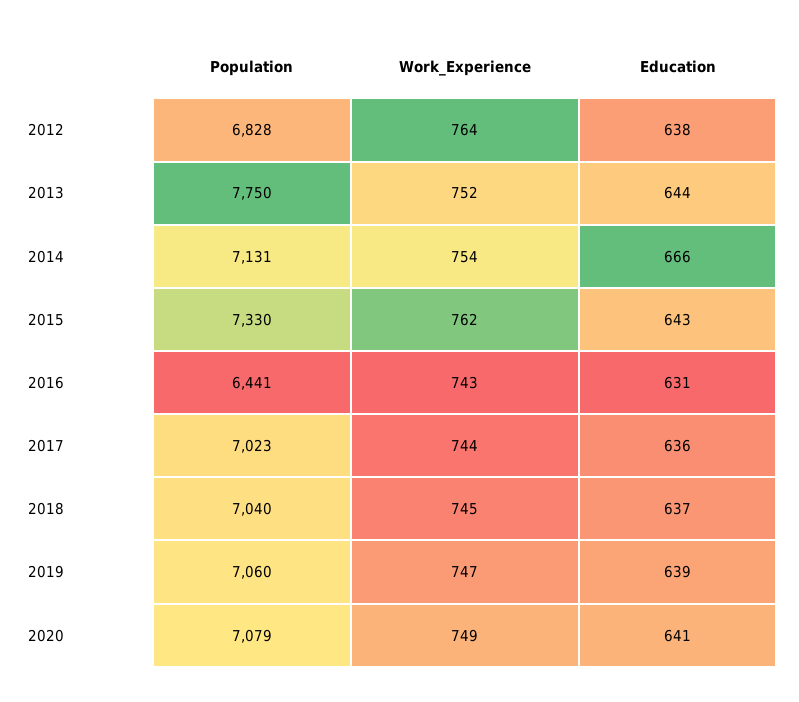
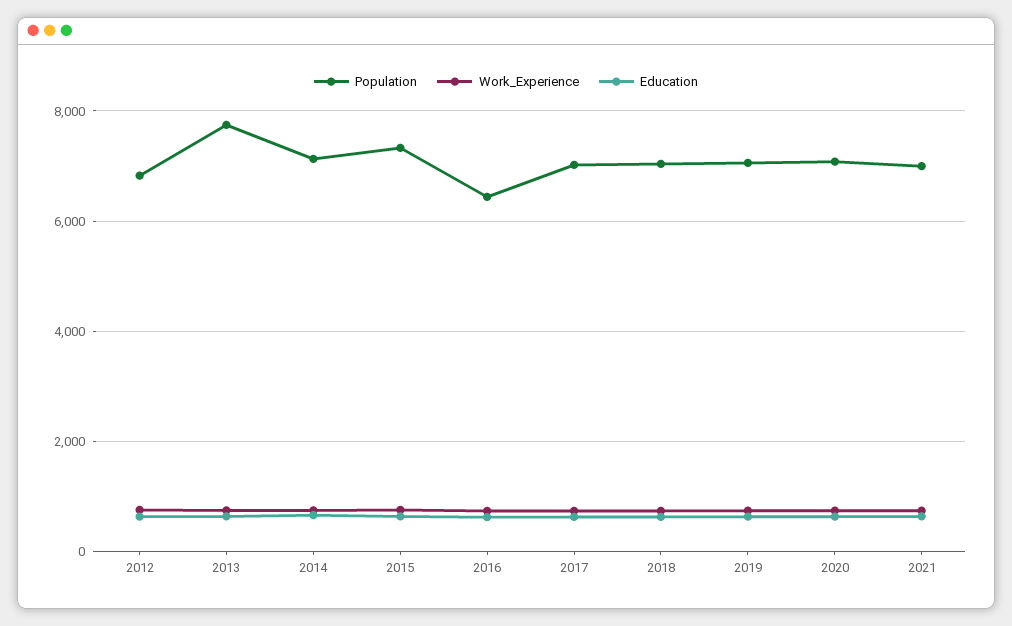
Population, 2021: none -> 7000
Work_Experience, 2021: none -> 800
Education, 2021: none -> 600

